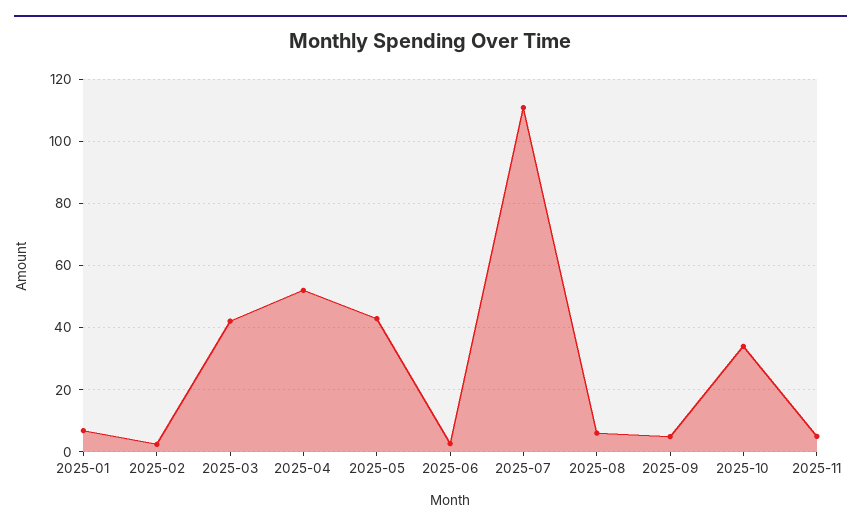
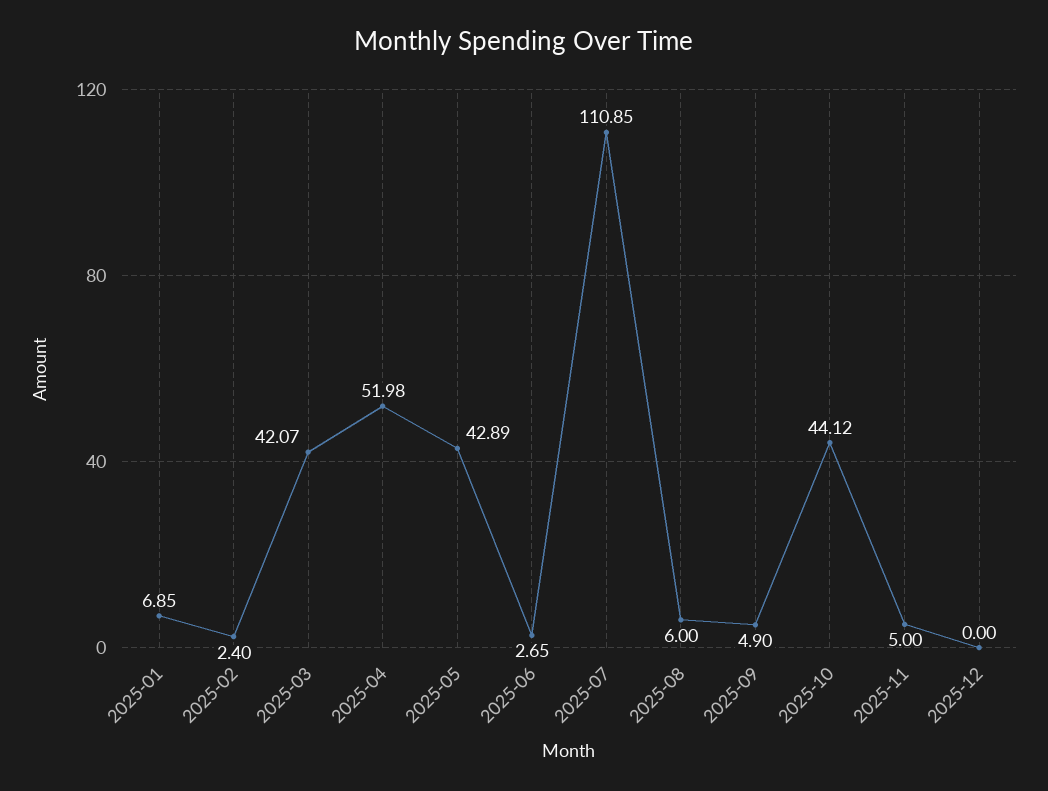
2025-10: 34 -> 44.12
2025-12: none -> 0

